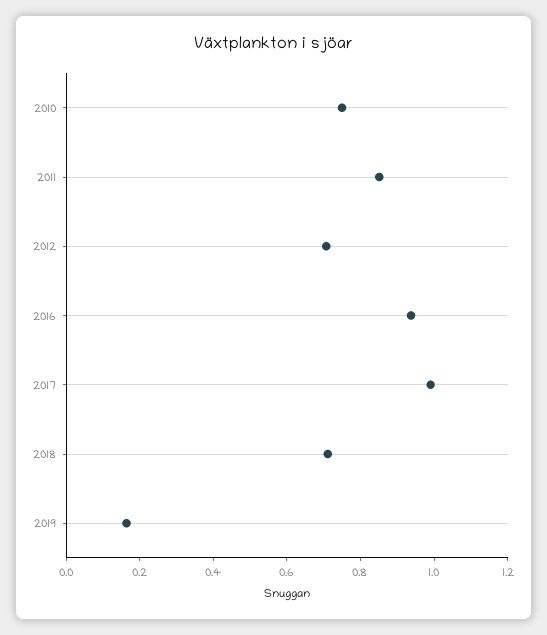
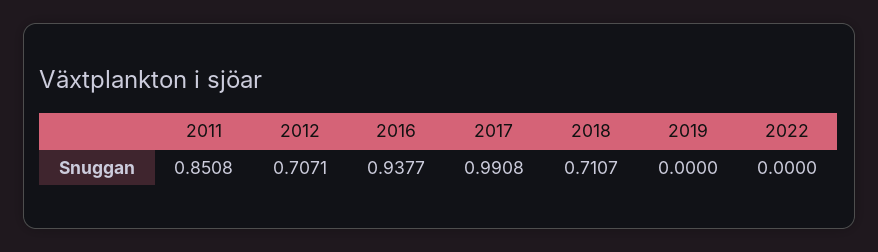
2010: 0.75 -> none
2019: 0.15 -> 0
2022: none -> 0

